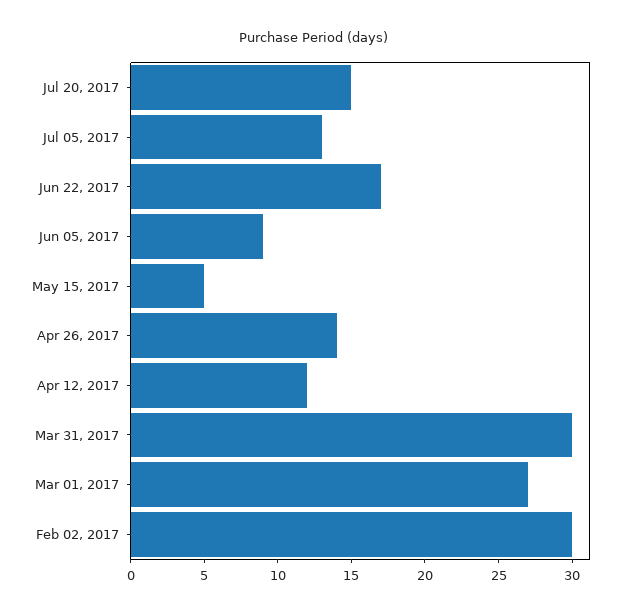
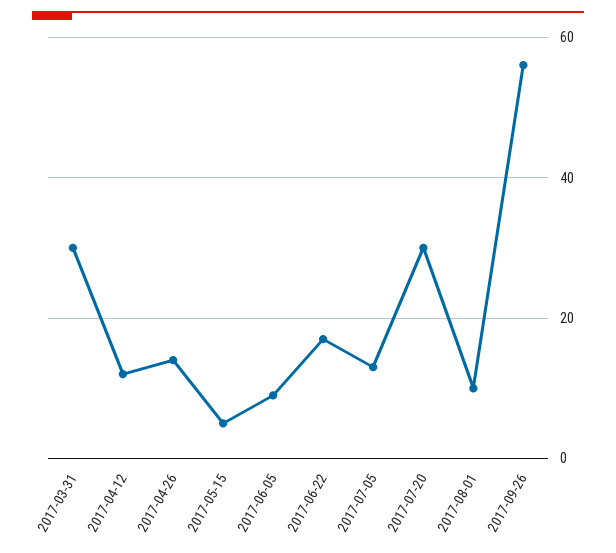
Jul 20, 2017: 15 -> 30
Mar 01, 2017: 27 -> none
Feb 02, 2017: 30 -> none
2017-08-01: none -> 10
2017-09-26: none -> 55

